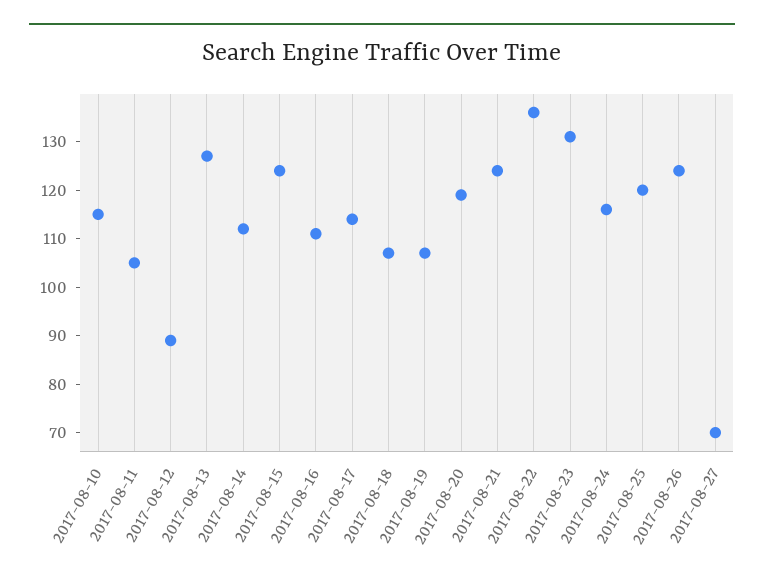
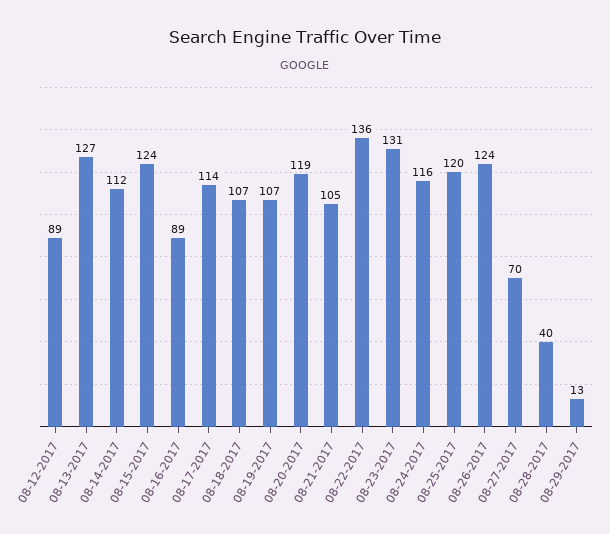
2017-08-10: 115 -> none
2017-08-11: 105 -> none
2017-08-16: 110 -> 89
2017-08-21: 125 -> 105
08-28-2017: none -> 40
08-29-2017: none -> 13

